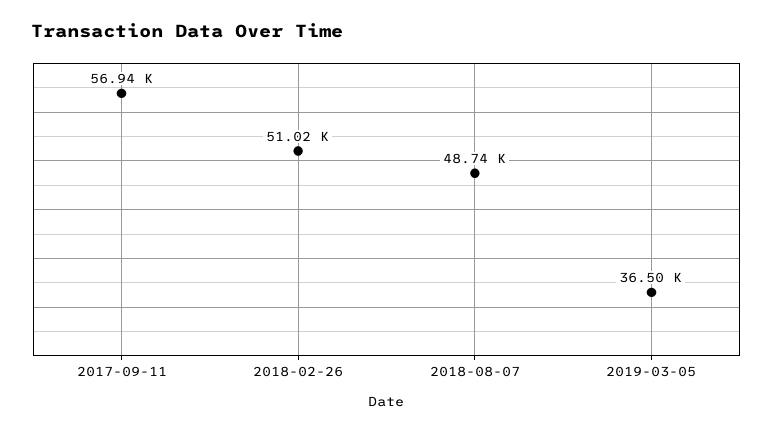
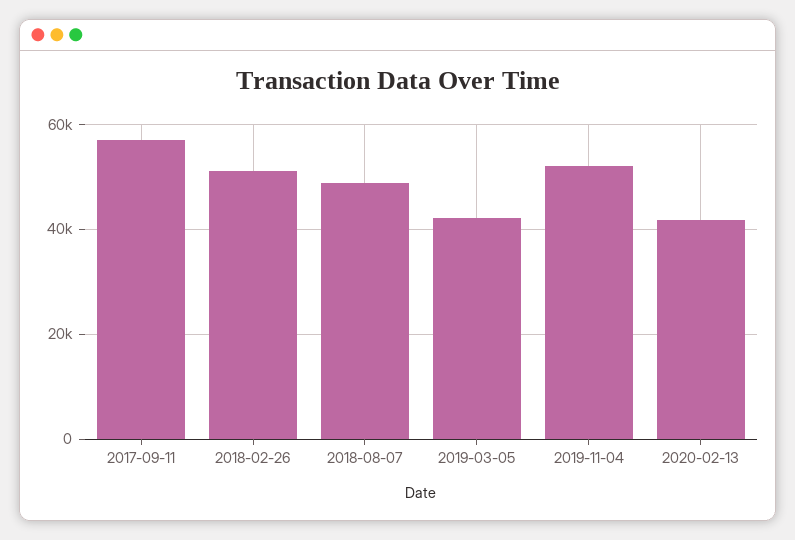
2019-03-05: 36500 -> 42000
2019-11-04: none -> 52000
2020-02-13: none -> 42000

